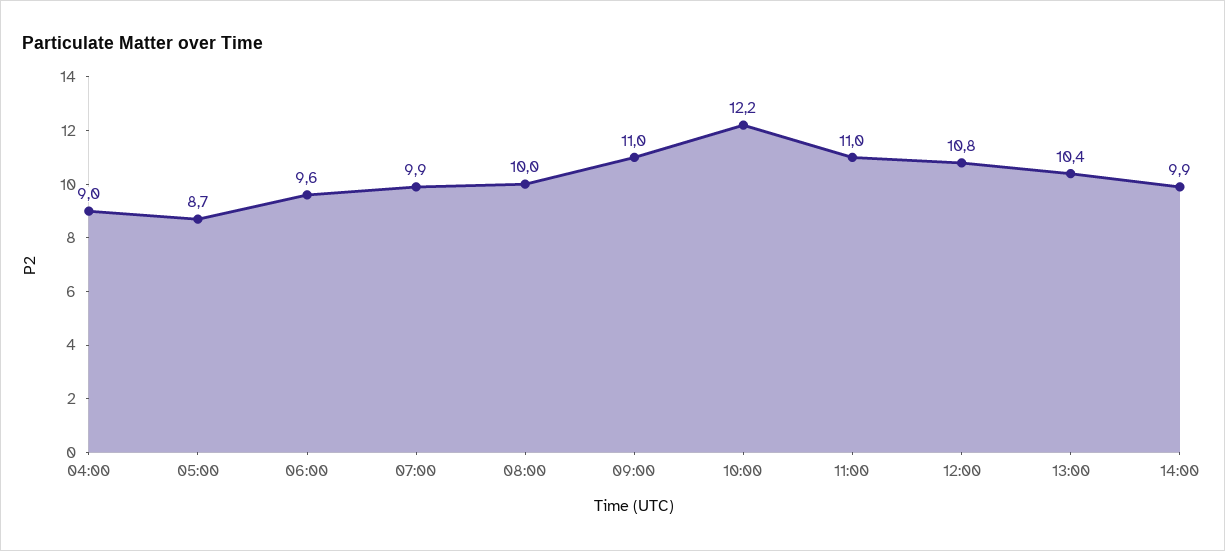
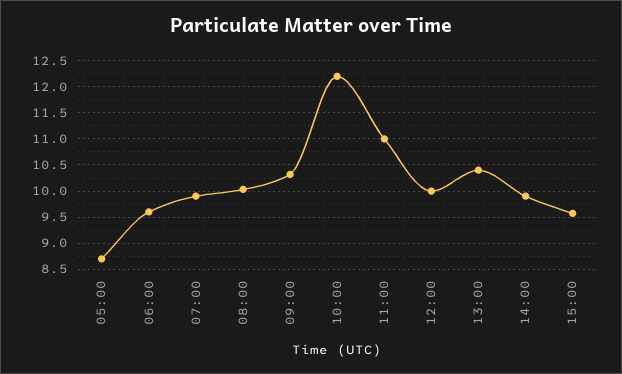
04:00: 9 -> none
09:00: 11 -> 10.25
12:00: 10.8 -> 10
15:00: none -> 9.5

